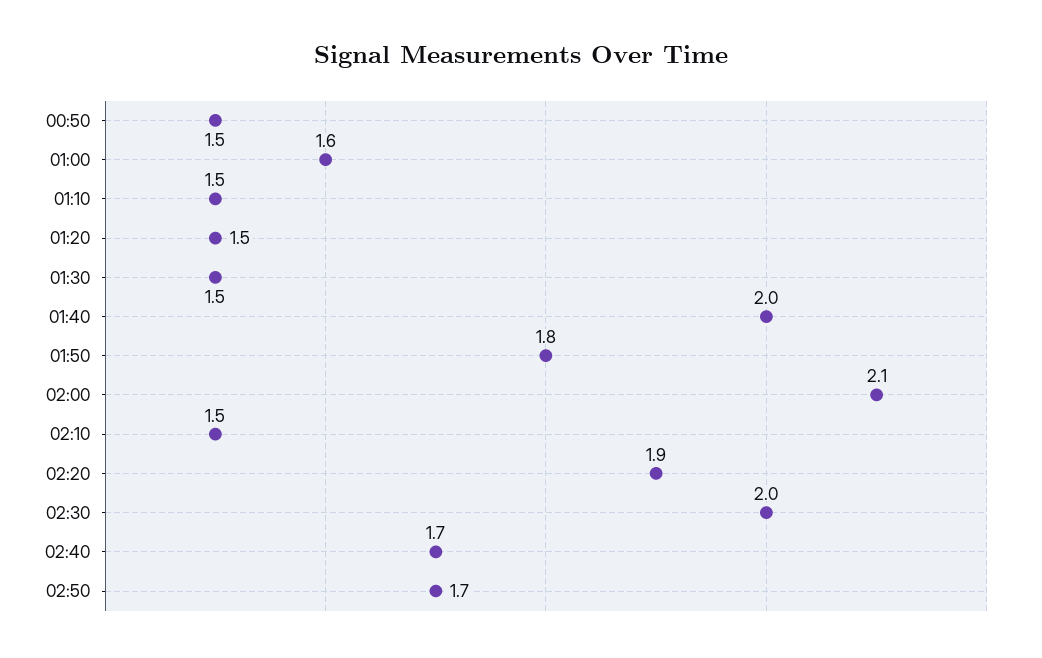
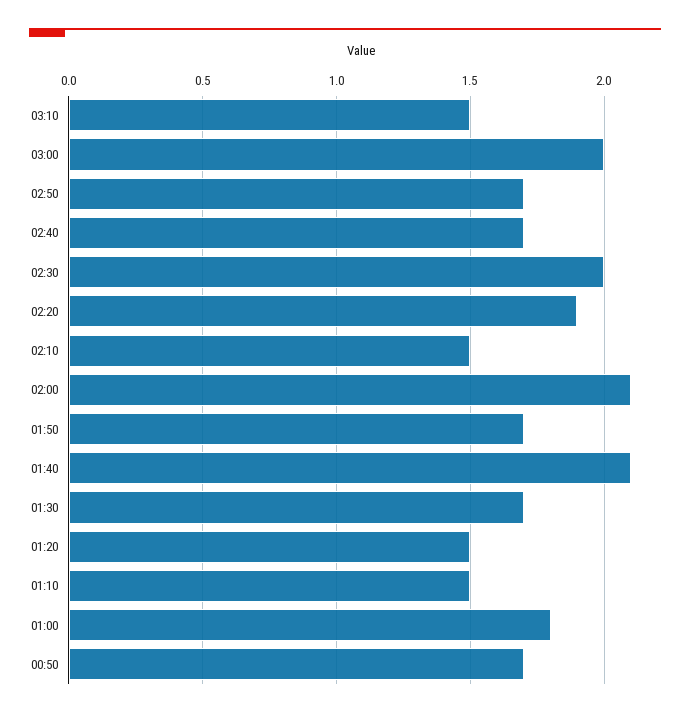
00:50: 1.5 -> 1.7
01:00: 1.6 -> 1.8
01:30: 1.5 -> 1.7
01:40: 2 -> 2.1
01:50: 1.8 -> 1.7
03:10: none -> 1.5
03:00: none -> 2

